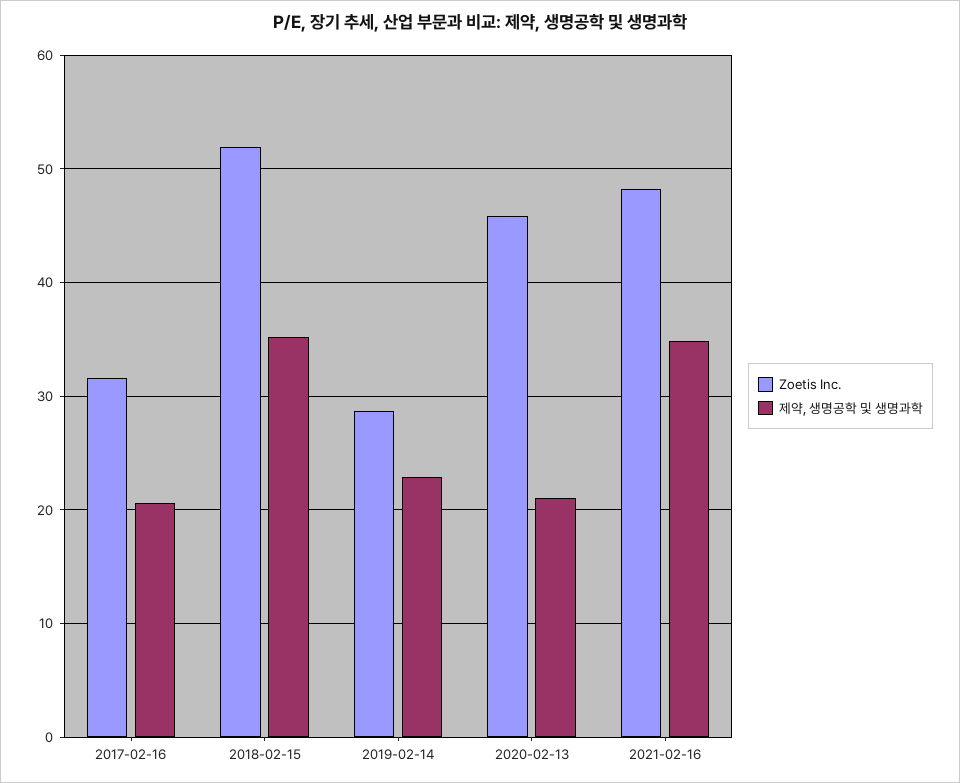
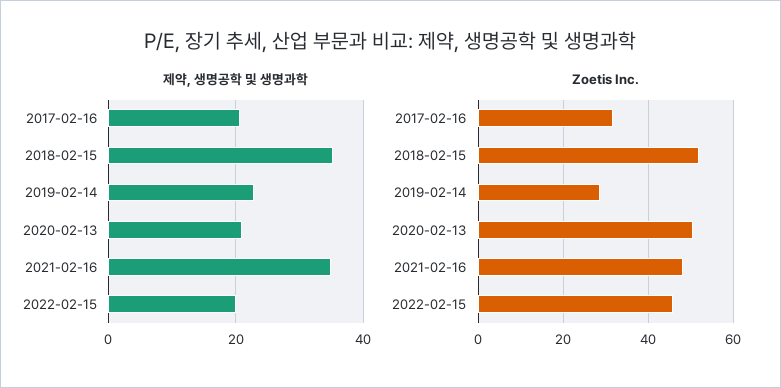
Zoetis Inc., 2020-02-13: 46 -> 50
제약, 생명공학 및 생명과학, 2022-02-15: none -> 20
Zoetis Inc., 2022-02-15: none -> 46

